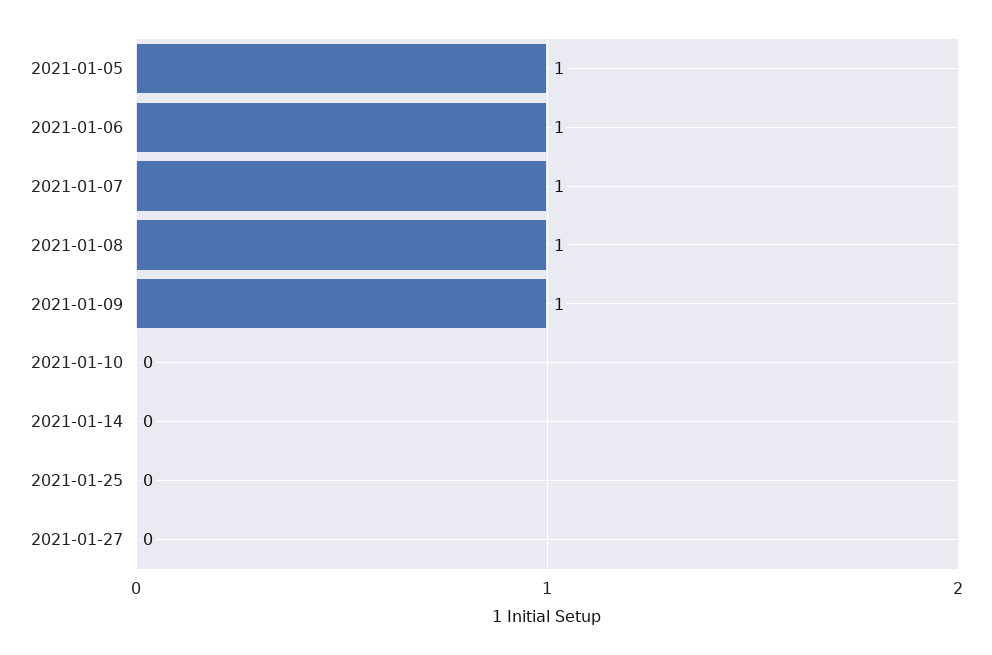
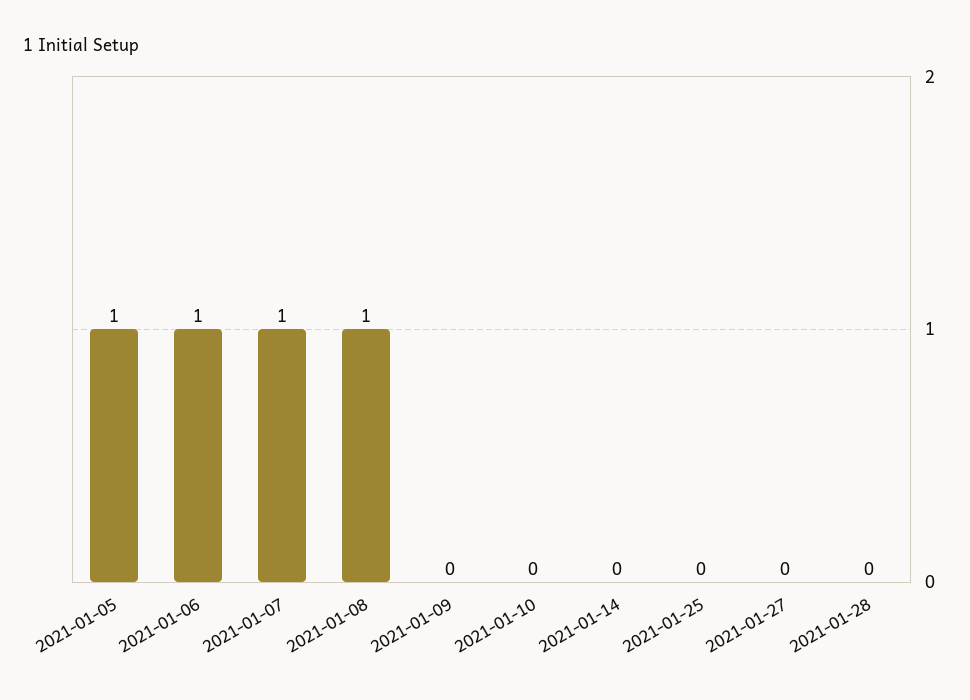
2021-01-09: 1 -> 0
2021-01-28: none -> 0

